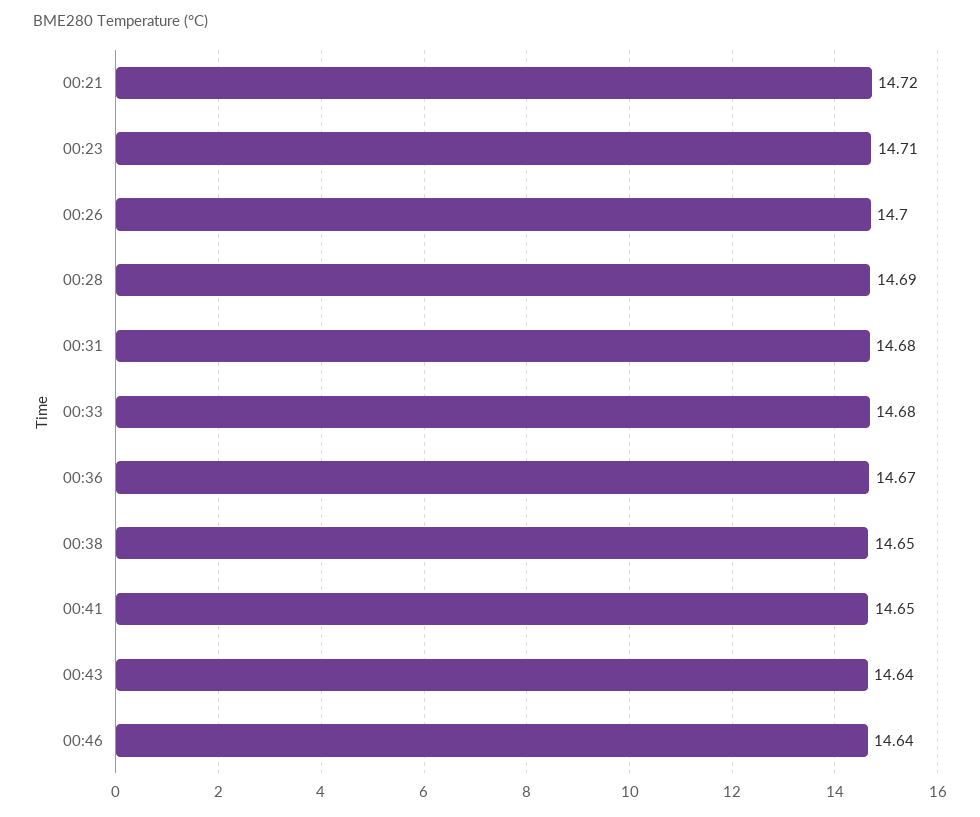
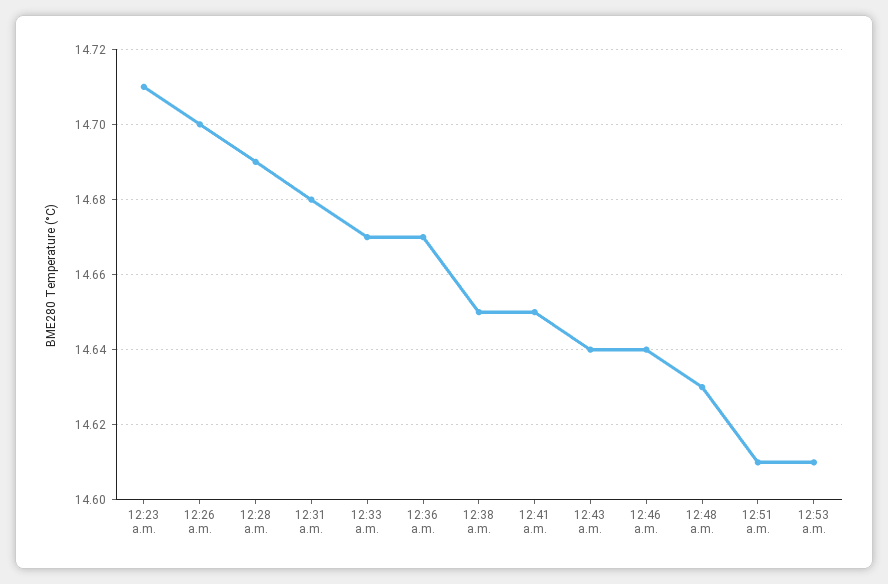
00:21: 14.72 -> none
00:33: 14.68 -> 14.67
12:48 a.m.: none -> 14.63
12:51 a.m.: none -> 14.61
12:53 a.m.: none -> 14.61

